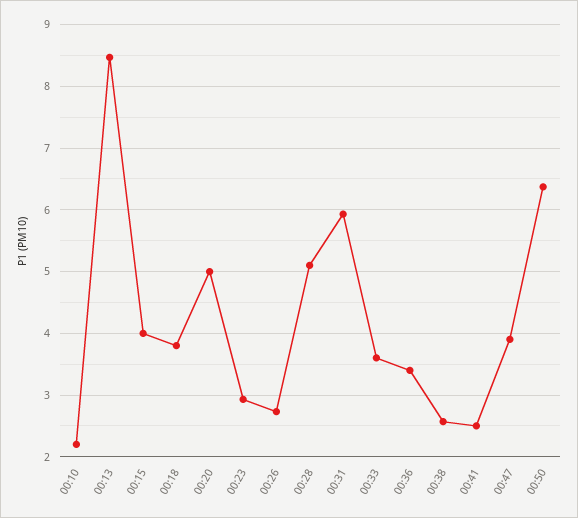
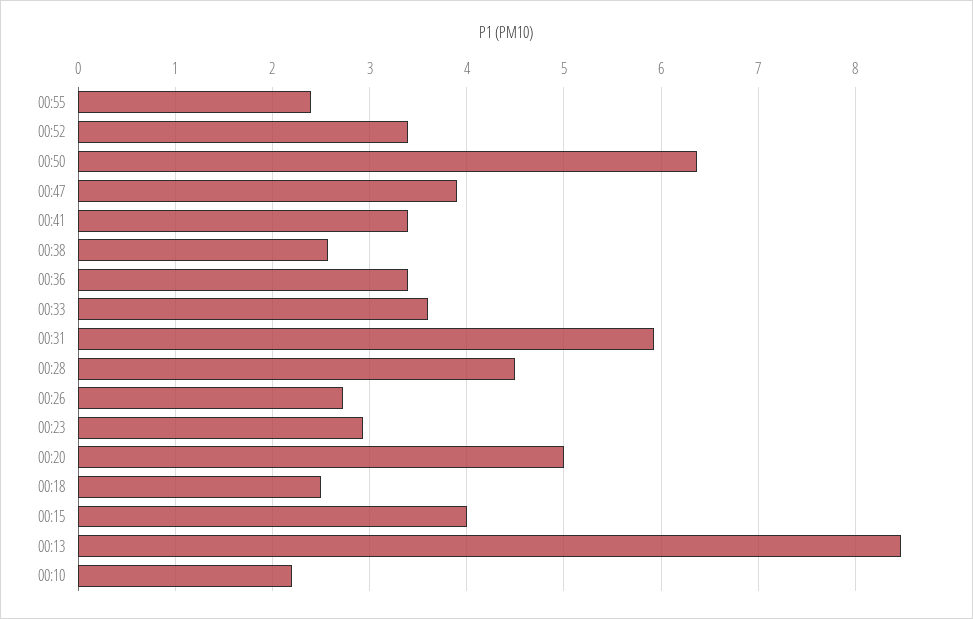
00:18: 3.8 -> 2.5
00:28: 5.1 -> 4.5
00:41: 2.5 -> 3.4
00:55: none -> 2.4
00:52: none -> 3.4

